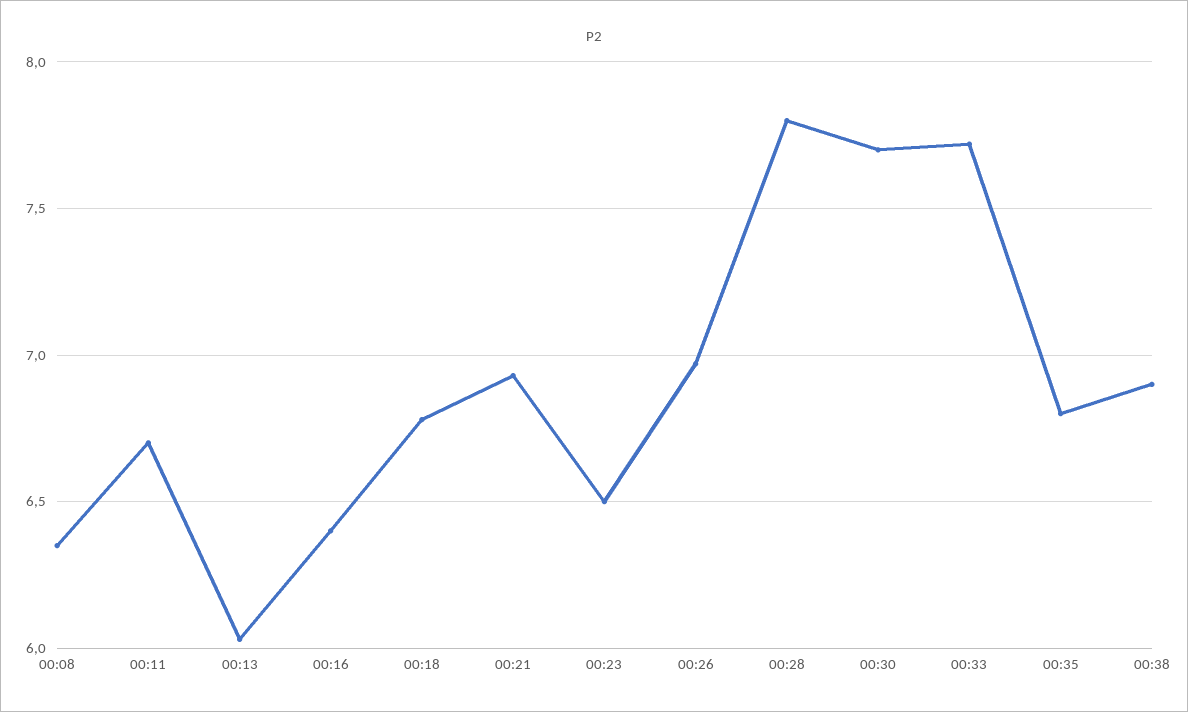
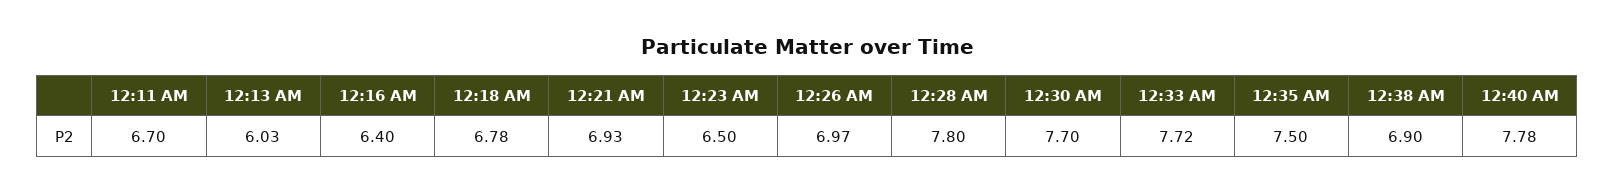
00:08: 6.35 -> none
00:35: 6.8 -> 7.5
12:40 AM: none -> 7.78

